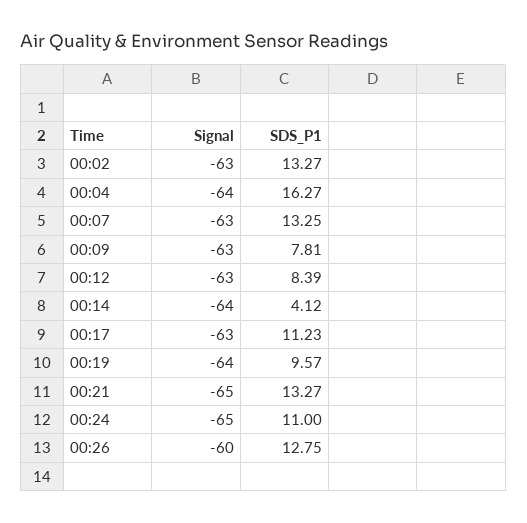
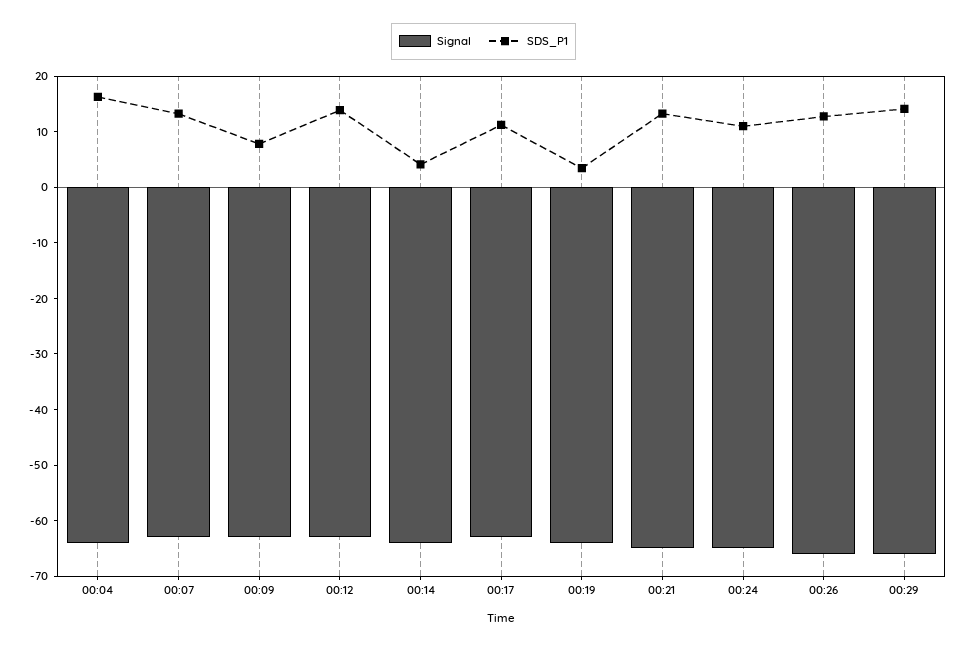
Signal, 00:02: -63 -> none
SDS_P1, 00:02: 13.27 -> none
SDS_P1, 00:12: 8.39 -> 14
SDS_P1, 00:19: 9.57 -> 4
Signal, 00:26: -60 -> -66
Signal, 00:29: none -> -66
SDS_P1, 00:29: none -> 14

